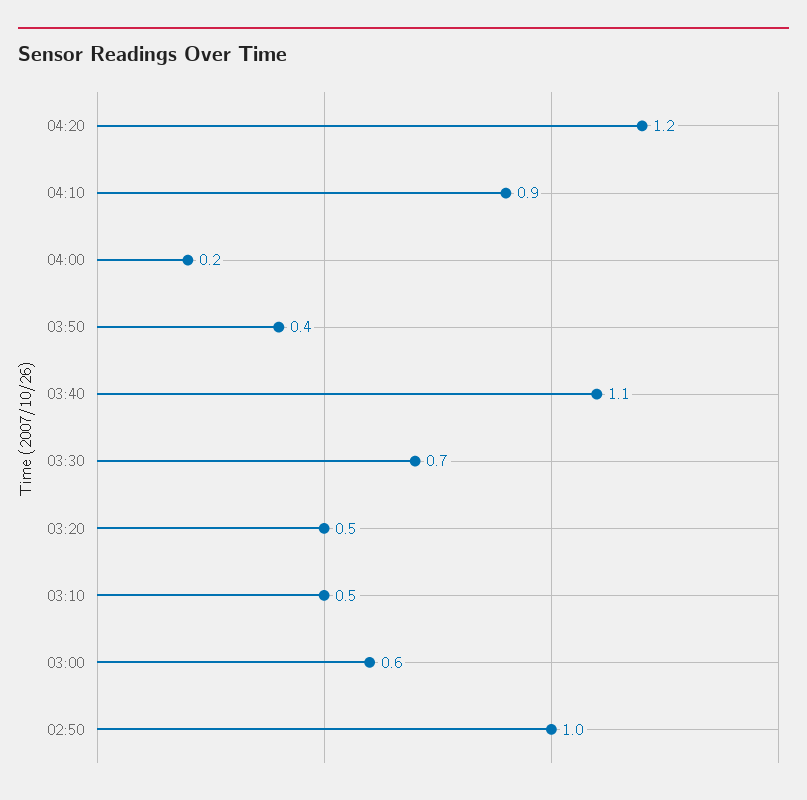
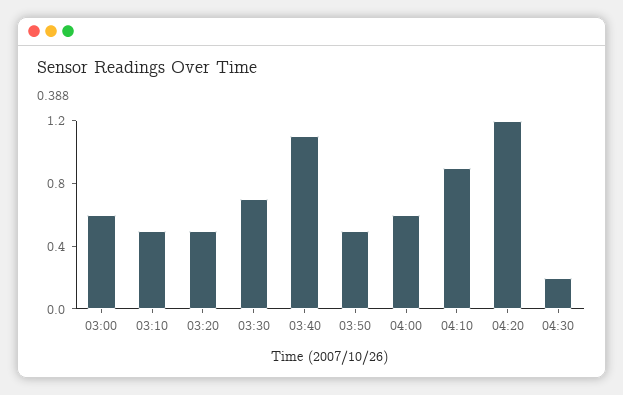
04:00: 0.2 -> 0.6
03:50: 0.4 -> 0.5
02:50: 1 -> none
04:30: none -> 0.2

